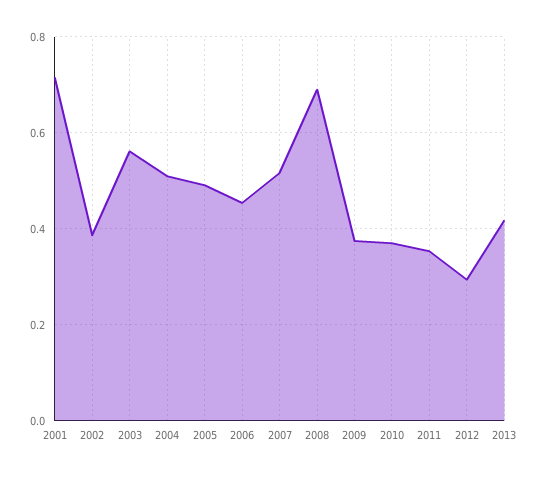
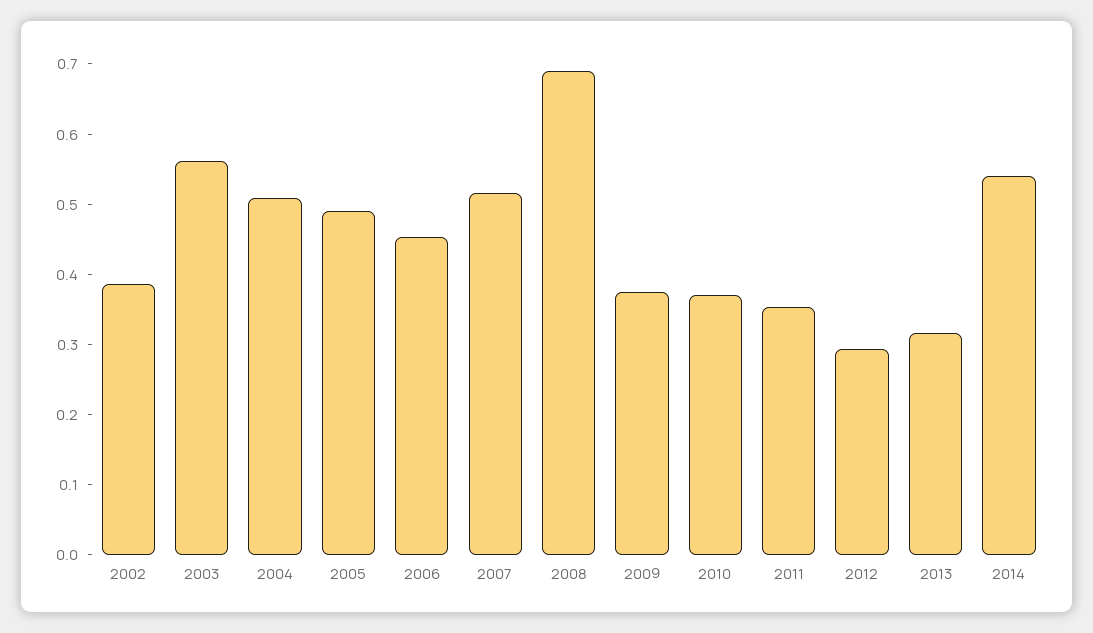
2001: 0.72 -> none
2013: 0.42 -> 0.32
2014: none -> 0.54

